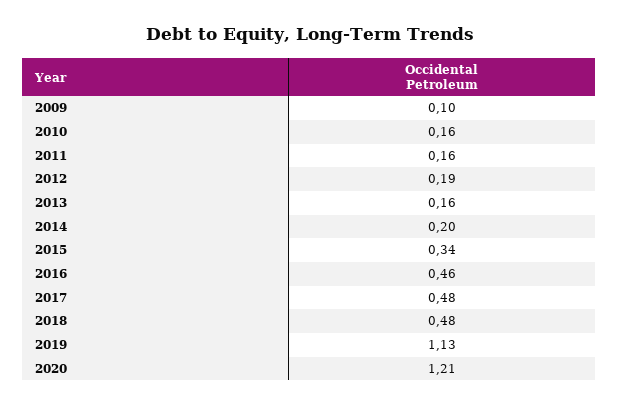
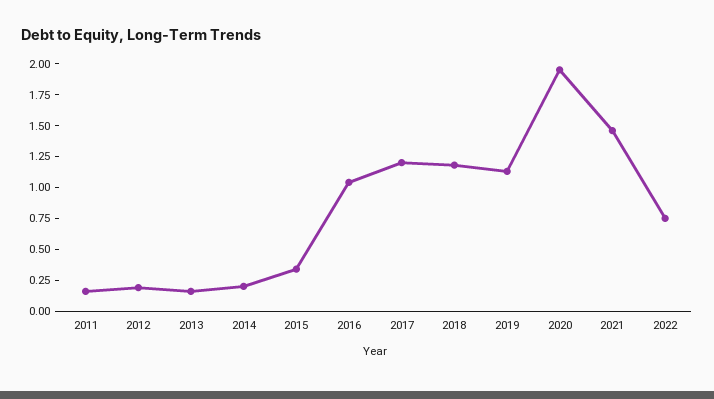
2009: 0.1 -> none
2010: 0.16 -> none
2016: 0.46 -> 1
2017: 0.48 -> 1.25
2018: 0.48 -> 1.25
2020: 1.21 -> 2
2021: none -> 1.5
2022: none -> 0.75

